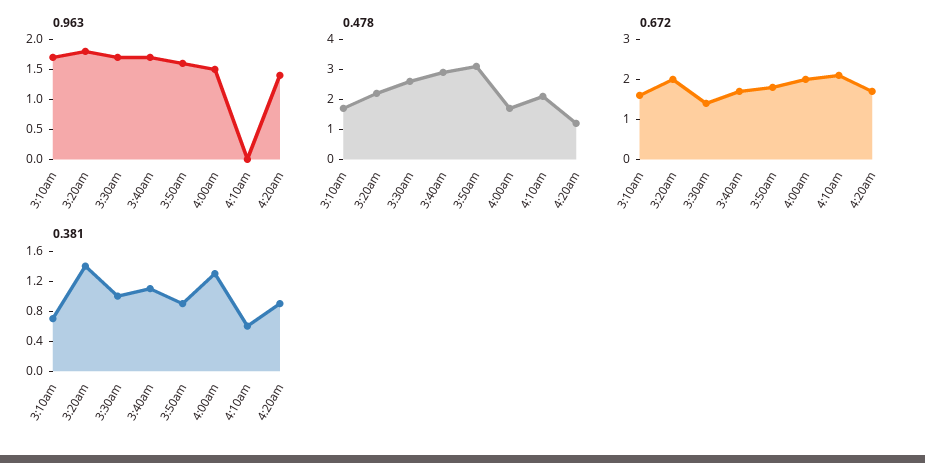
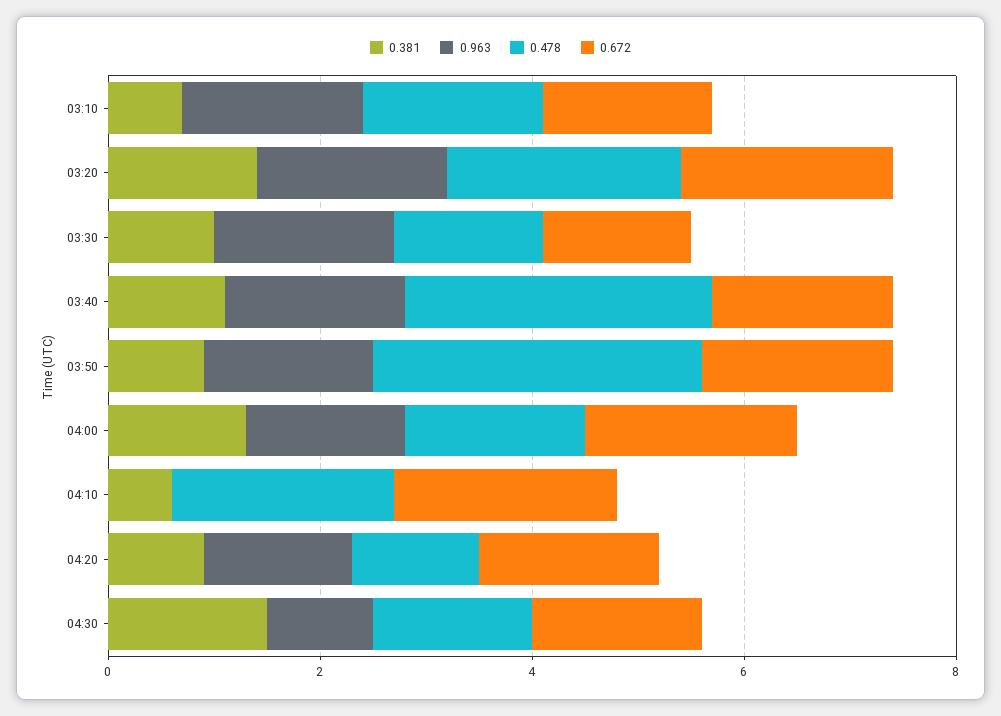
0.478, 3:30am: 2.5 -> 1.5
0.381, 04:30: none -> 1.5
0.963, 04:30: none -> 1
0.478, 04:30: none -> 1.5
0.672, 04:30: none -> 1.5

